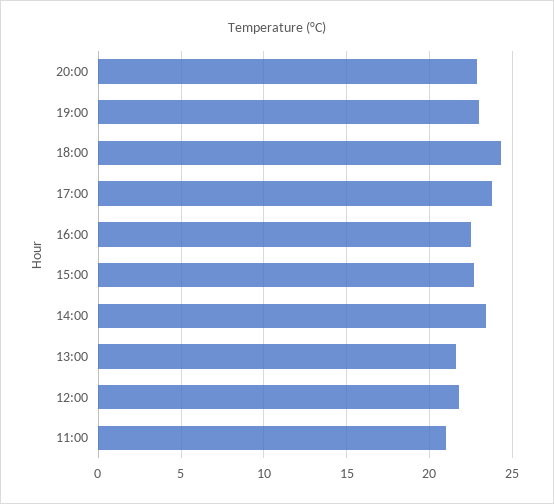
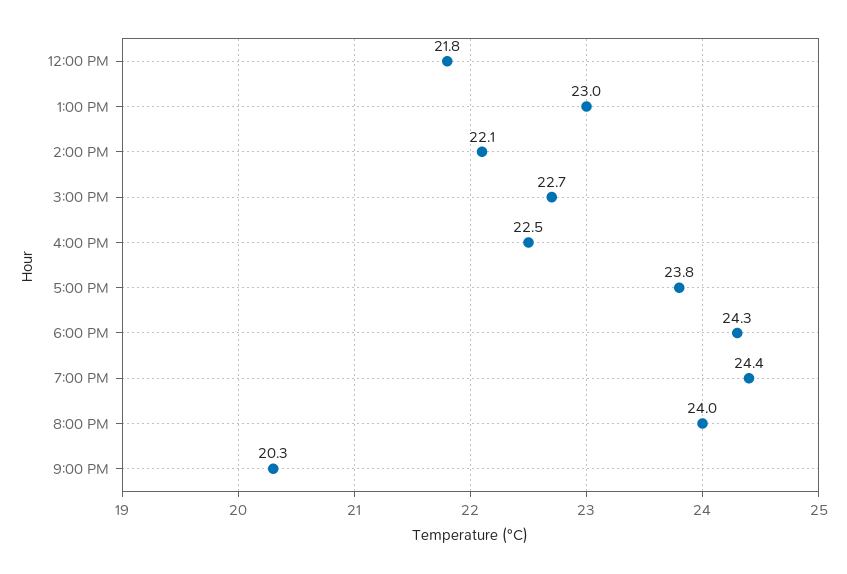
20:00: 23 -> 24
19:00: 23 -> 24.4
14:00: 23.5 -> 22.1
13:00: 21.5 -> 23
11:00: 21 -> none
9:00 PM: none -> 20.3

